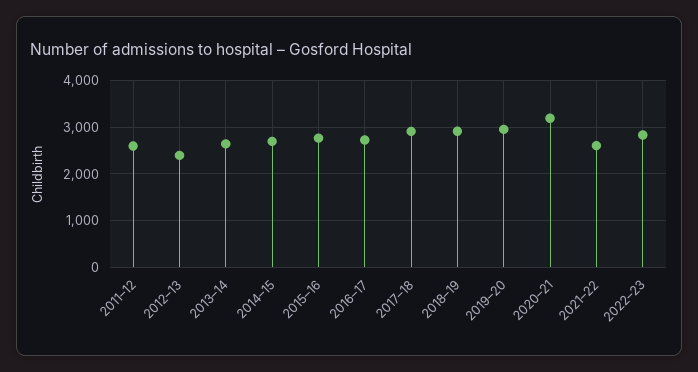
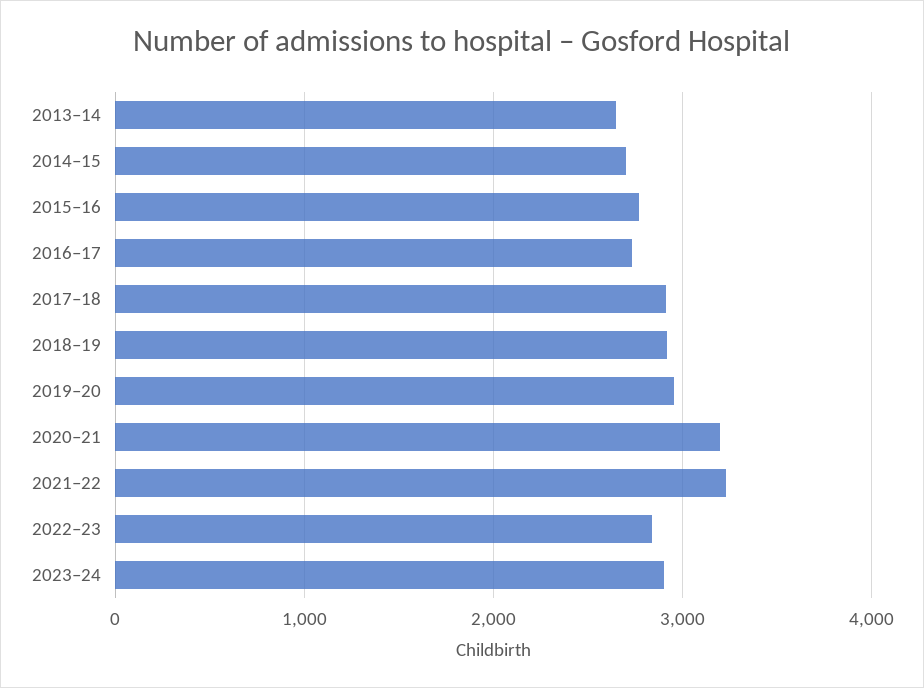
2011–12: 2600 -> none
2012–13: 2400 -> none
2021–22: 2600 -> 3200
2023–24: none -> 2900

